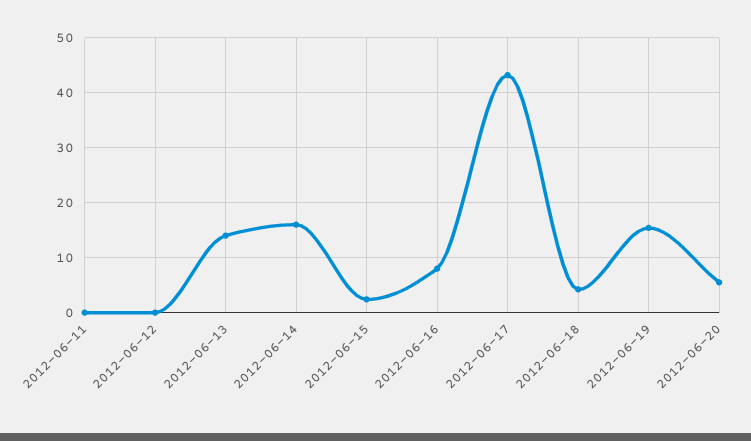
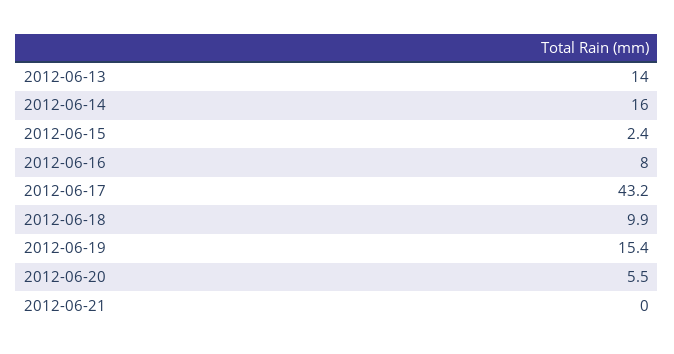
2012-06-11: 0 -> none
2012-06-12: 0 -> none
2012-06-18: 4 -> 9.9
2012-06-21: none -> 0

